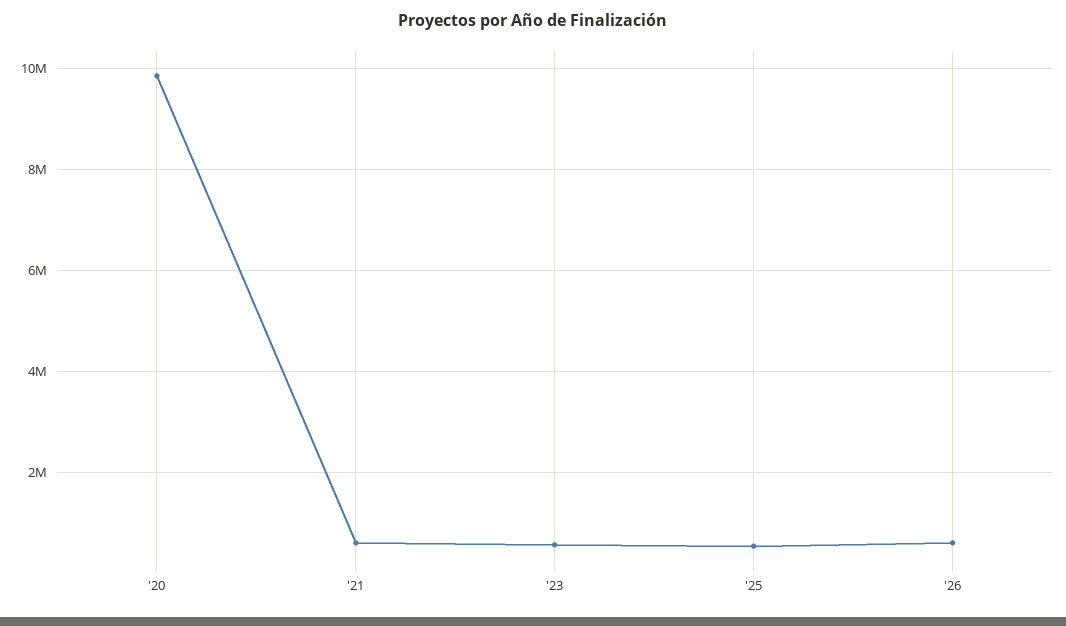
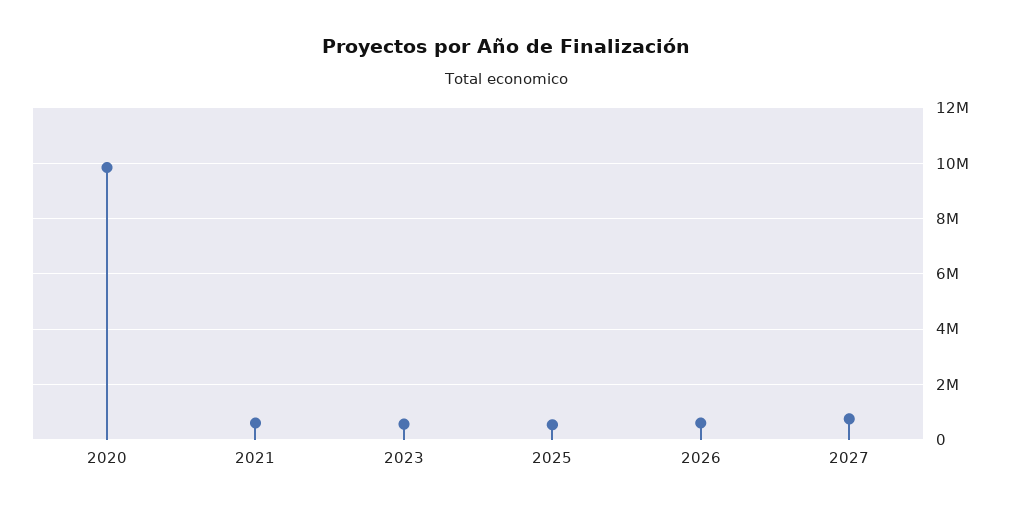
2027: none -> 750000

